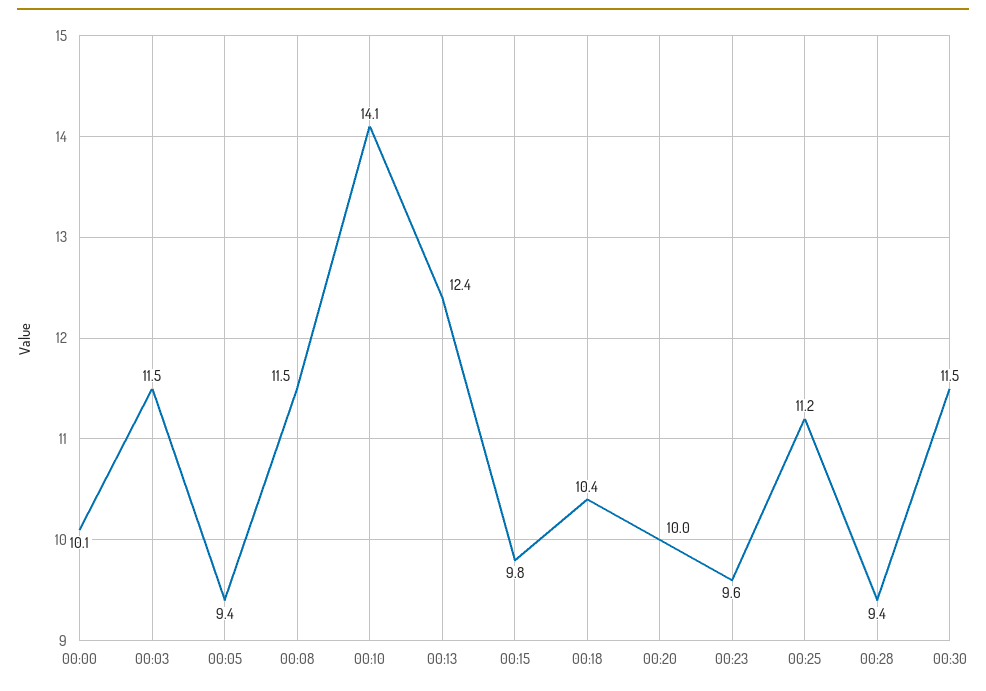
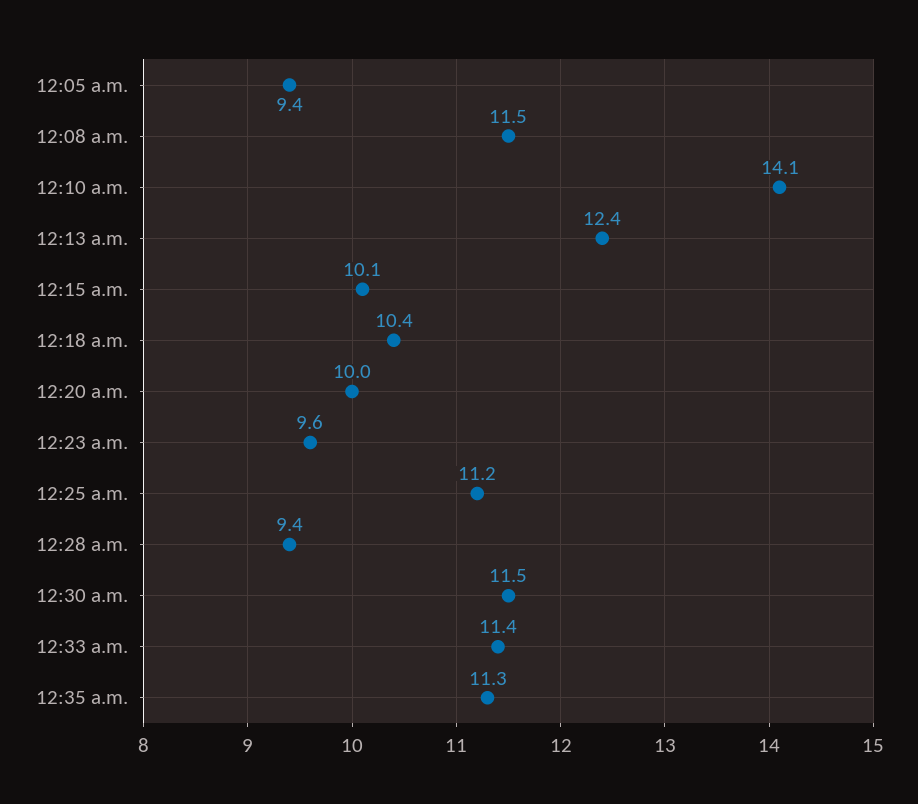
00:00: 10.1 -> none
00:03: 11.5 -> none
00:15: 9.8 -> 10.1
12:33 a.m.: none -> 11.4
12:35 a.m.: none -> 11.3

